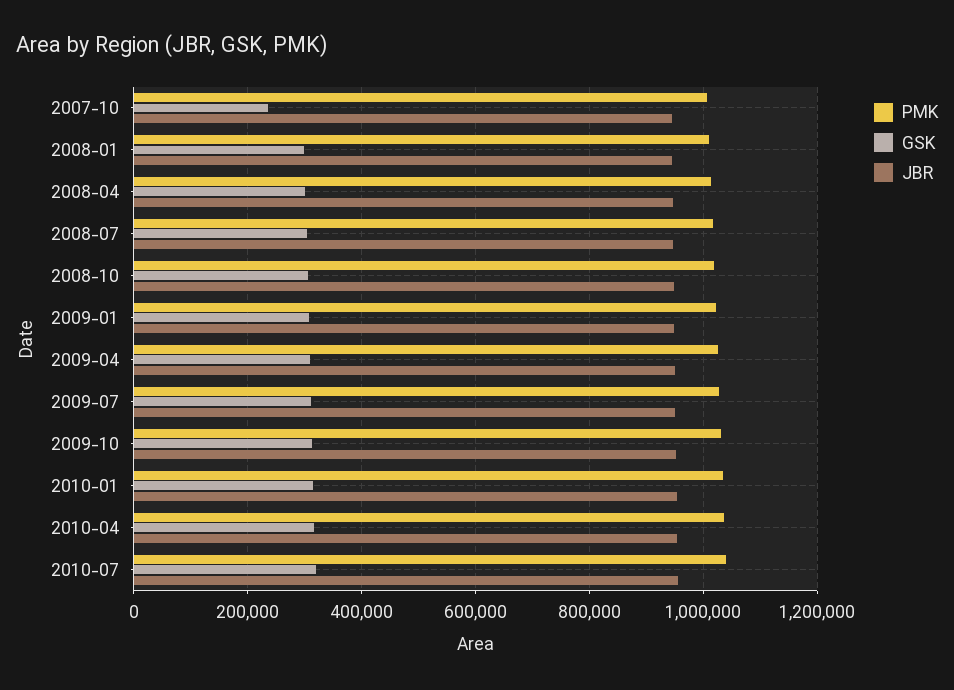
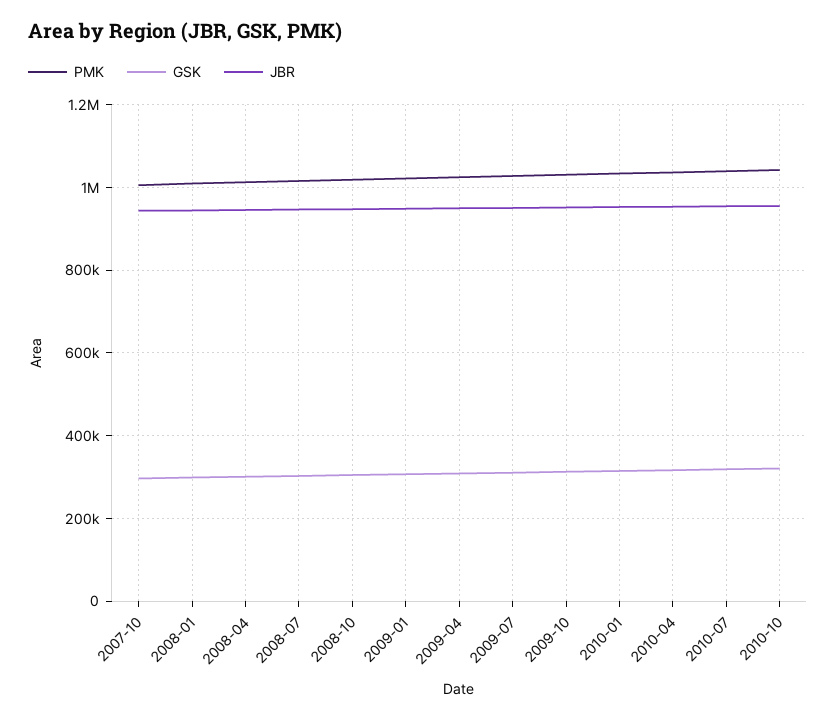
GSK, 2007-10: 240000 -> 300000
PMK, 2010-10: none -> 1040000
GSK, 2010-10: none -> 320000
JBR, 2010-10: none -> 960000

